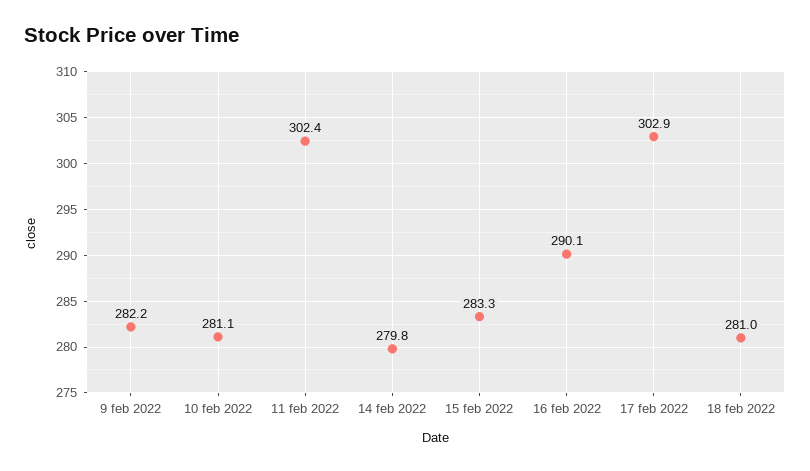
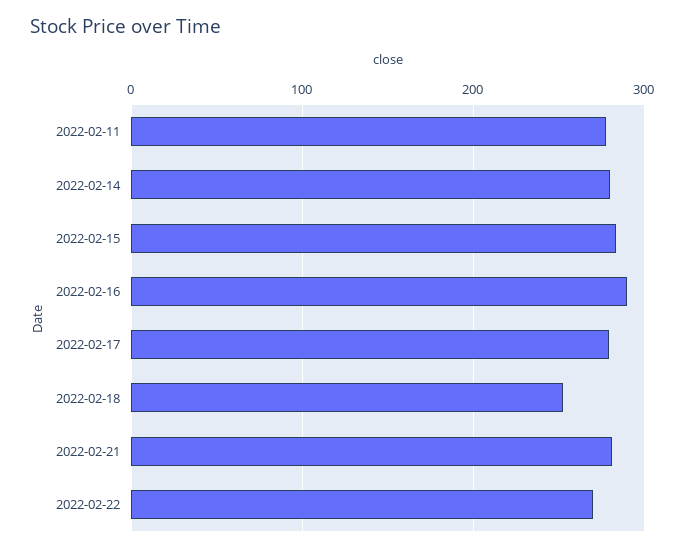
9 feb 2022: 282.2 -> none
10 feb 2022: 281.1 -> none
11 feb 2022: 302.4 -> 280
17 feb 2022: 302.9 -> 280
18 feb 2022: 281 -> 250
2022-02-21: none -> 280
2022-02-22: none -> 270

